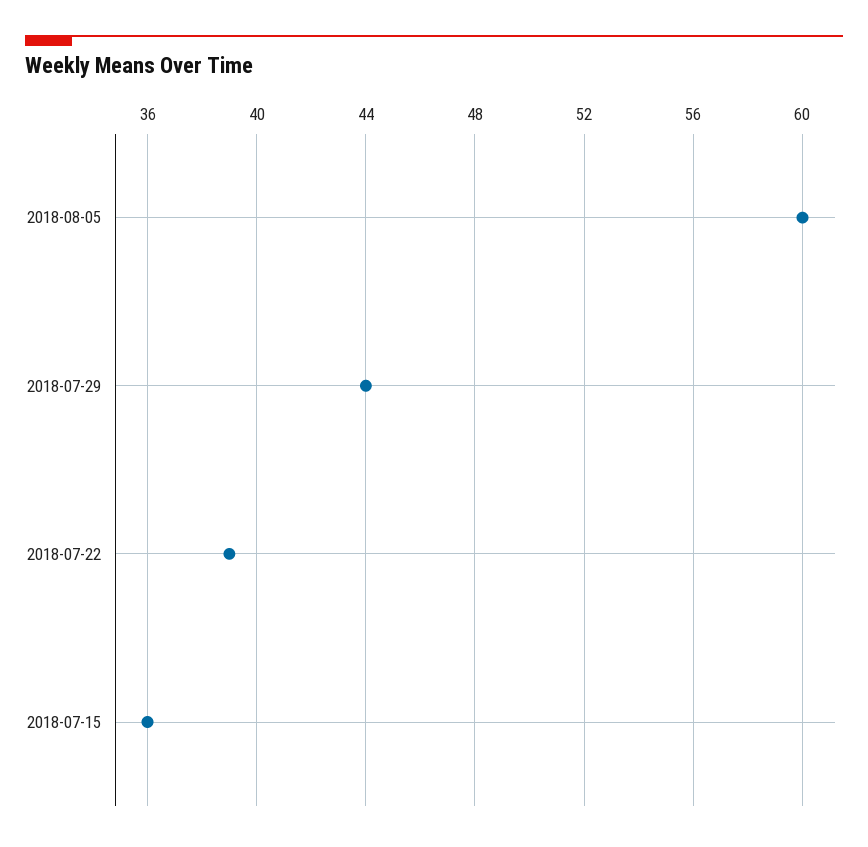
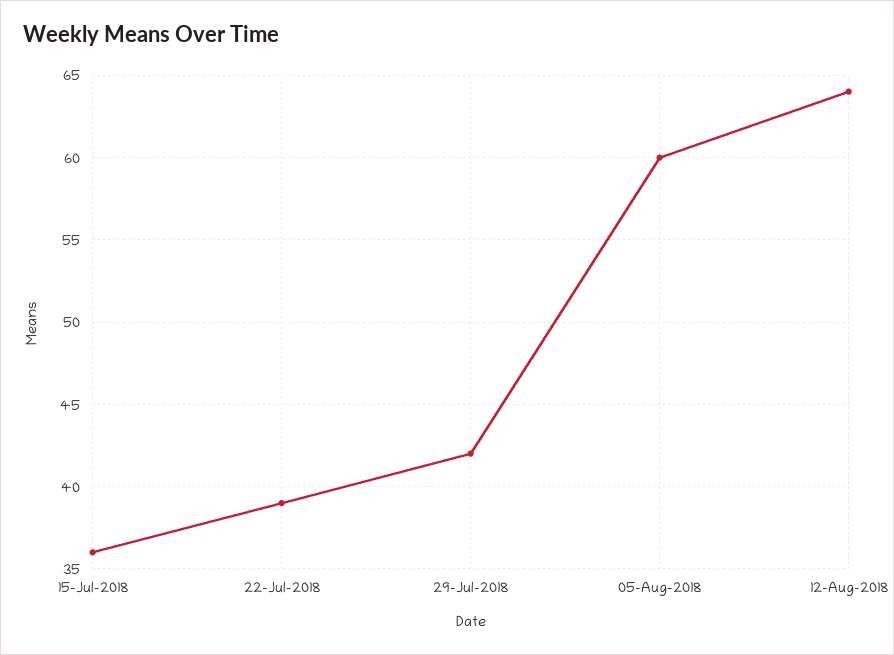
2018-07-29: 44 -> 42
12-Aug-2018: none -> 64

